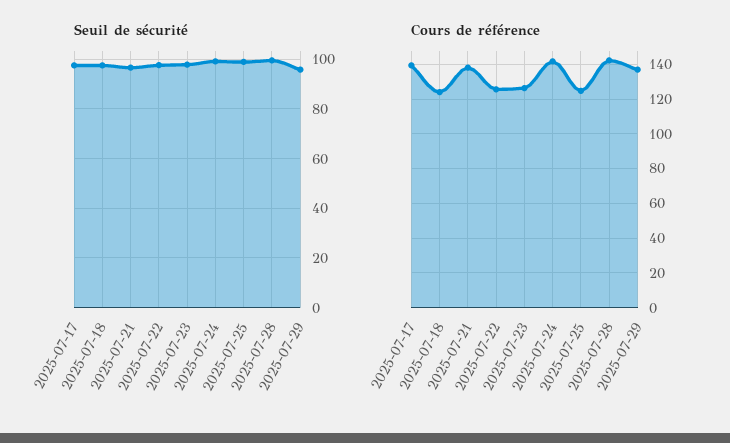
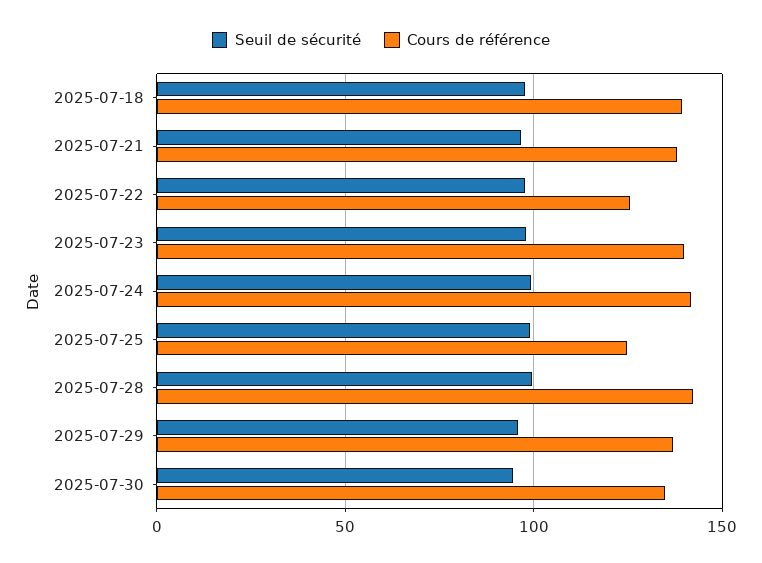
Seuil de sécurité, 2025-07-17: 97.5 -> none
Cours de référence, 2025-07-17: 140 -> none
Cours de référence, 2025-07-18: 125 -> 140
Cours de référence, 2025-07-23: 125 -> 140
Seuil de sécurité, 2025-07-30: none -> 95
Cours de référence, 2025-07-30: none -> 135

